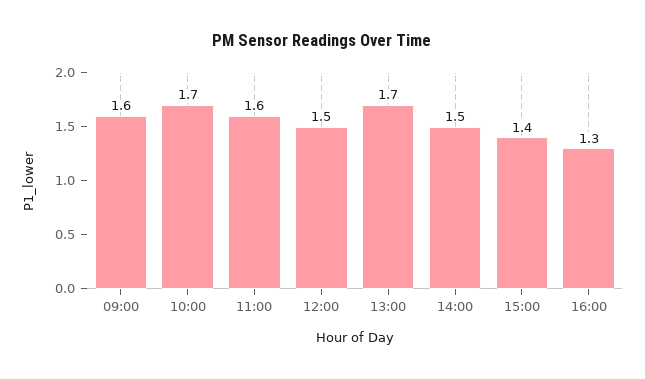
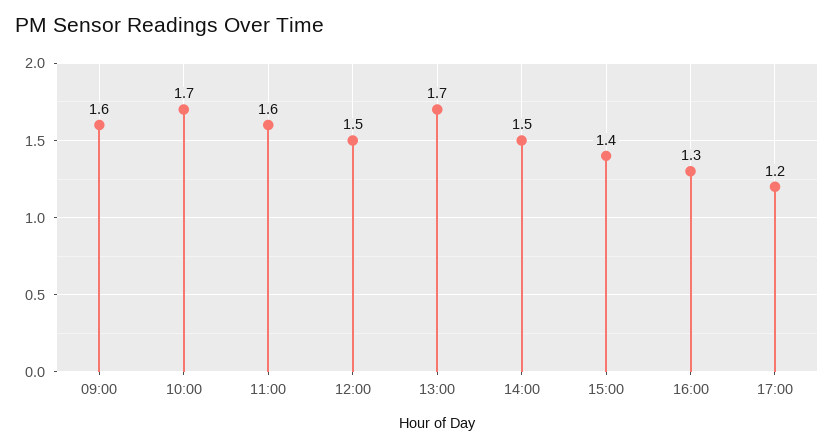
17:00: none -> 1.2

